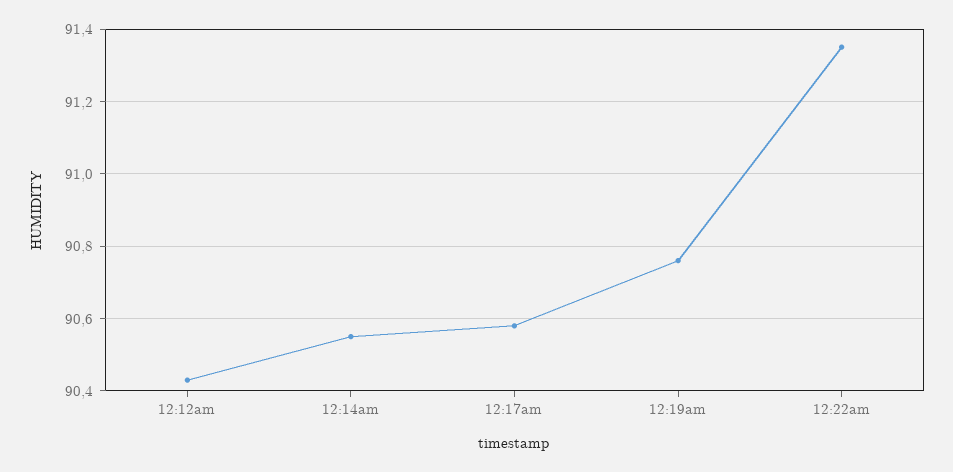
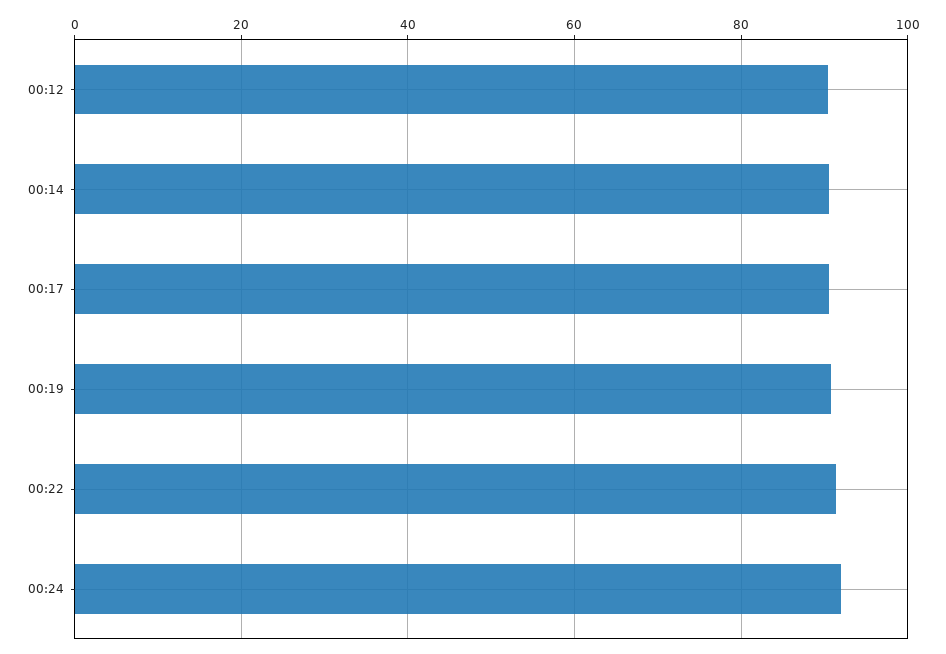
00:24: none -> 92

